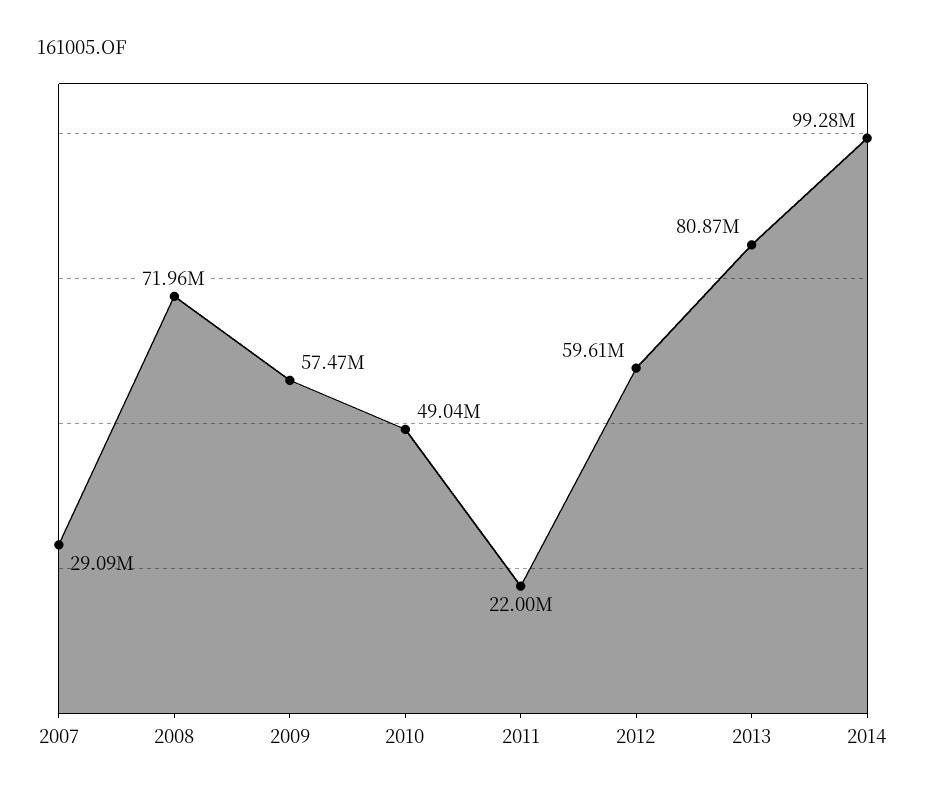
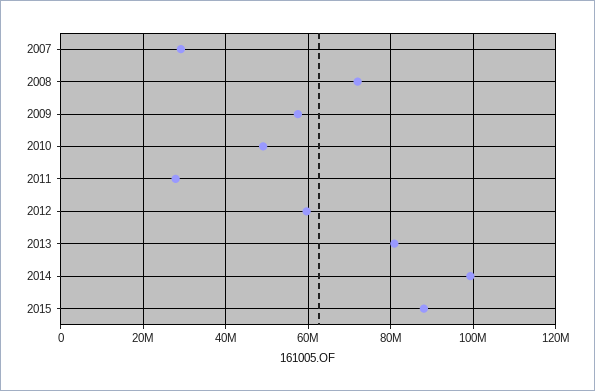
2011: 22000000 -> 28000000
2015: none -> 88000000

